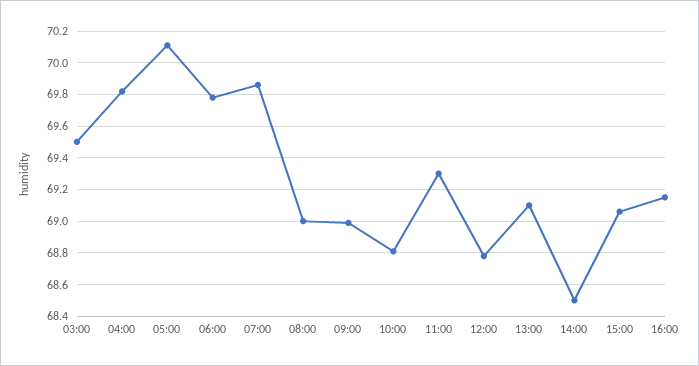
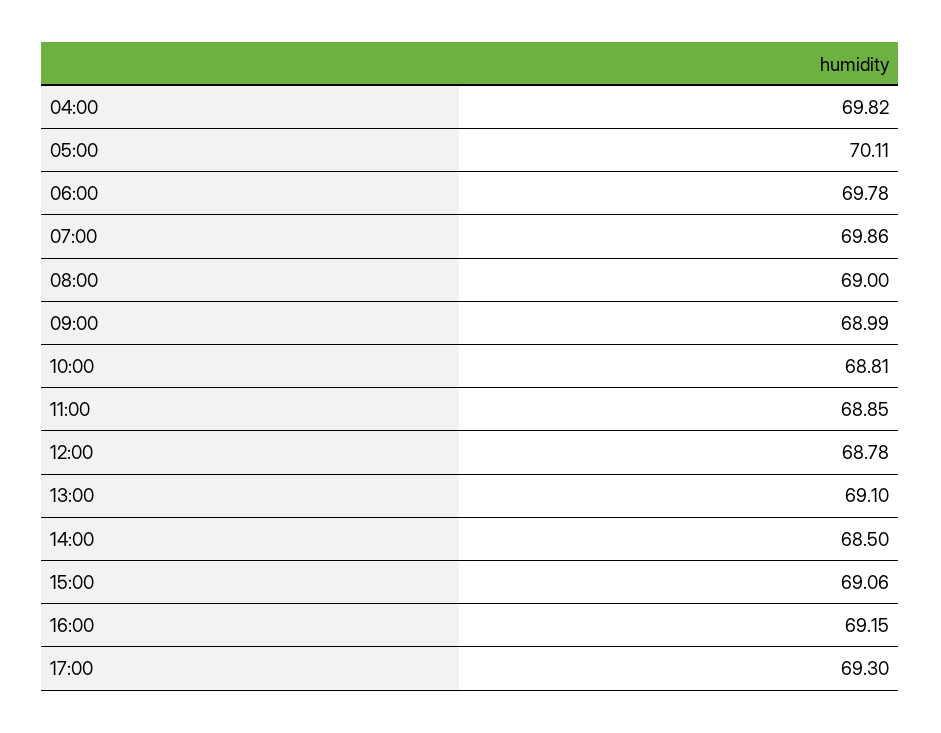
03:00: 69.5 -> none
11:00: 69.3 -> 68.85
17:00: none -> 69.3

